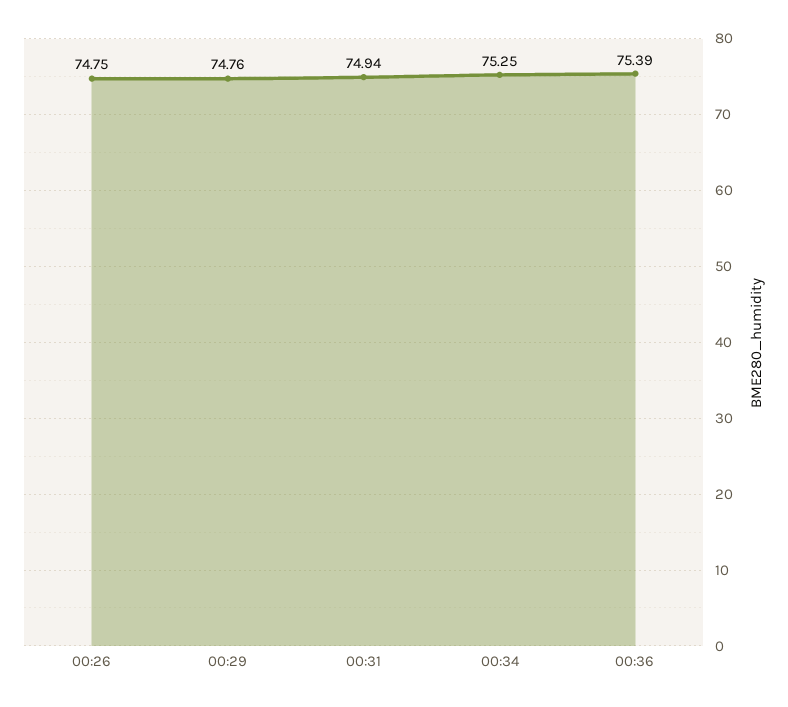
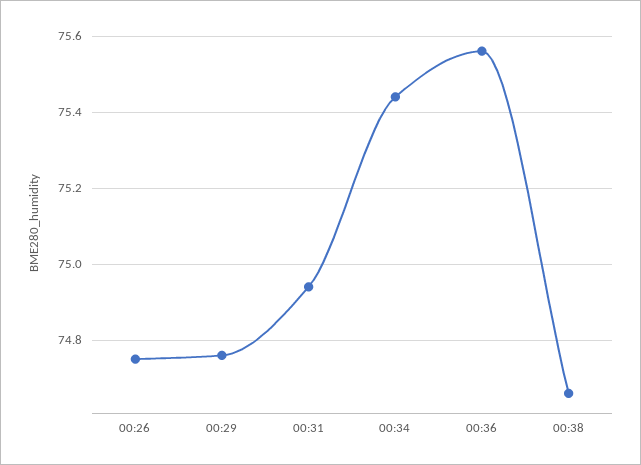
00:34: 75.25 -> 75.45
00:36: 75.39 -> 75.55
00:38: none -> 74.65

